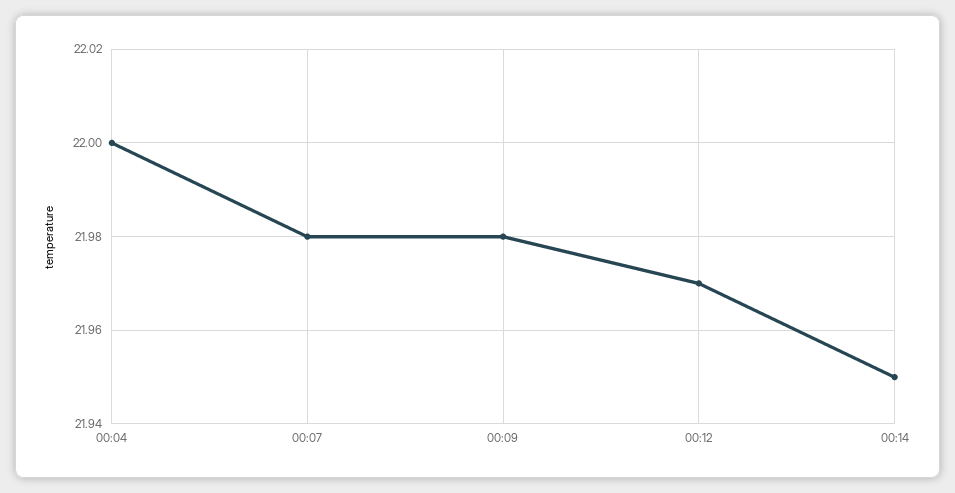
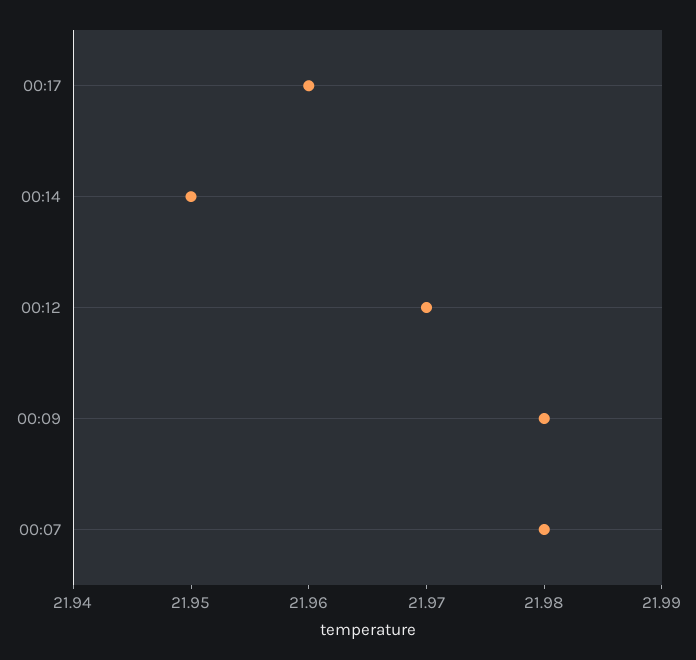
00:04: 22 -> none
00:17: none -> 21.96

